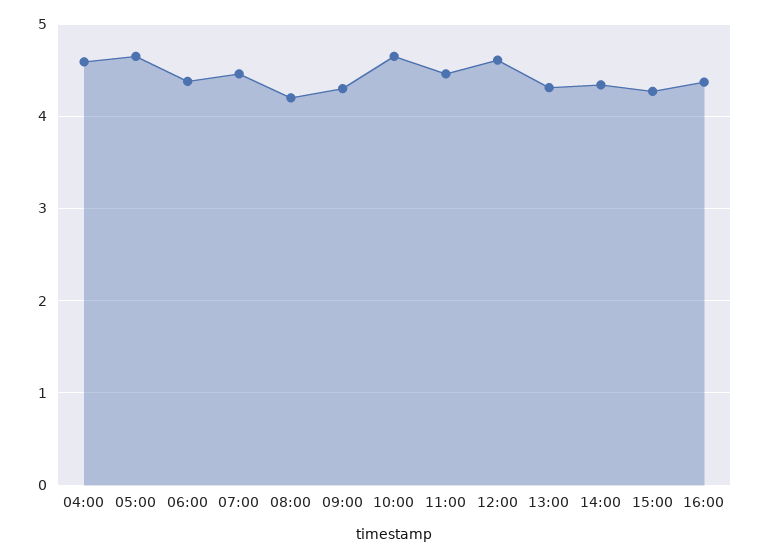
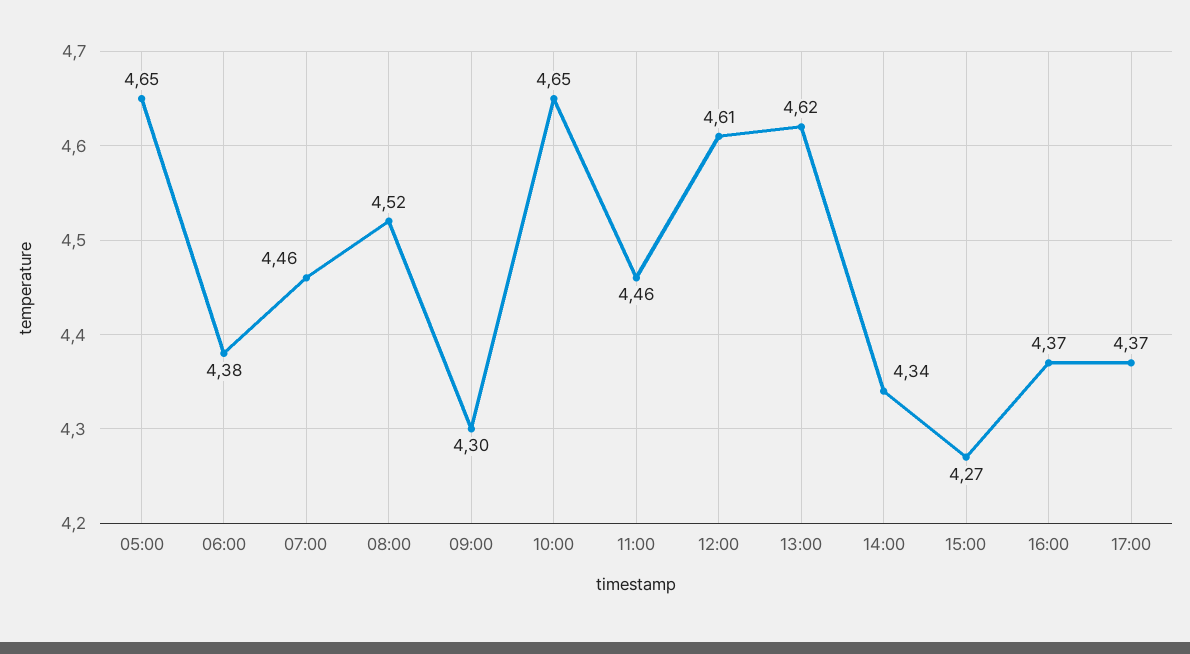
04:00: 4.6 -> none
08:00: 4.2 -> 4.52
13:00: 4.3 -> 4.62
17:00: none -> 4.37

